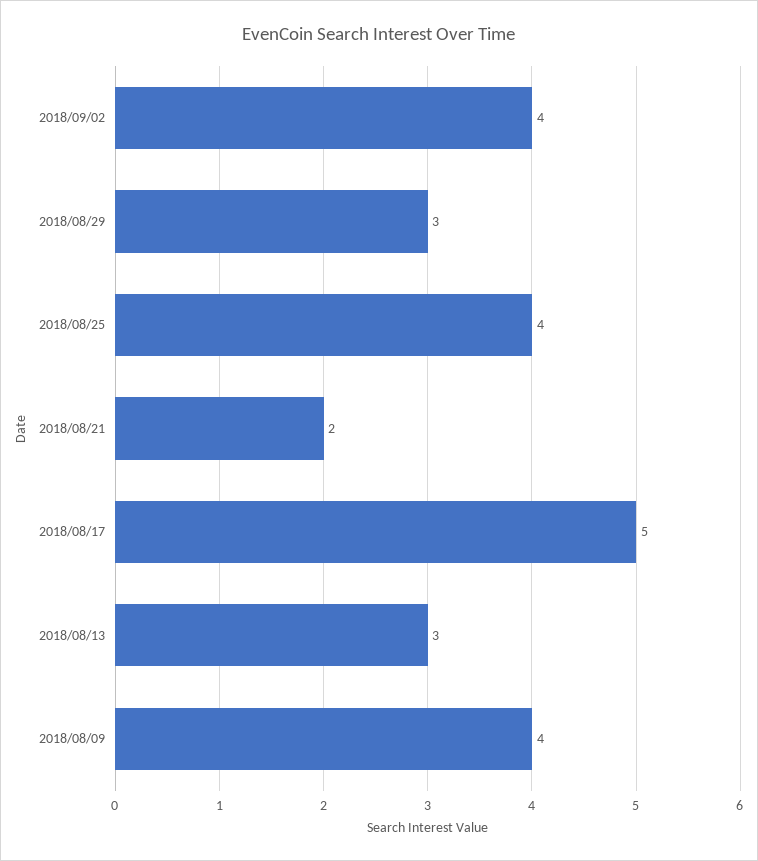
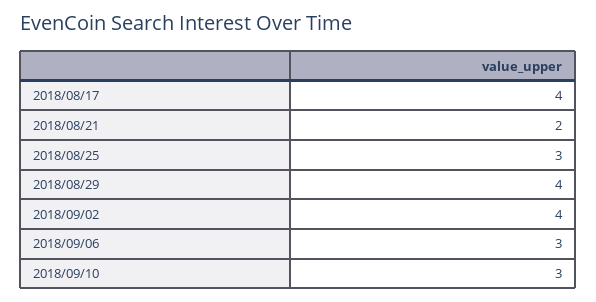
2018/08/29: 3 -> 4
2018/08/25: 4 -> 3
2018/08/17: 5 -> 4
2018/08/13: 3 -> none
2018/08/09: 4 -> none
2018/09/06: none -> 3
2018/09/10: none -> 3

